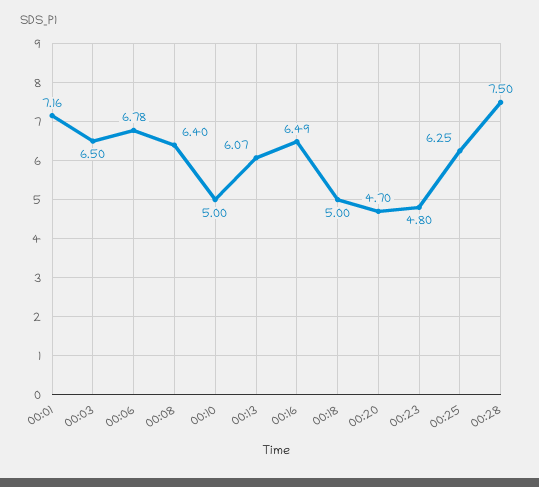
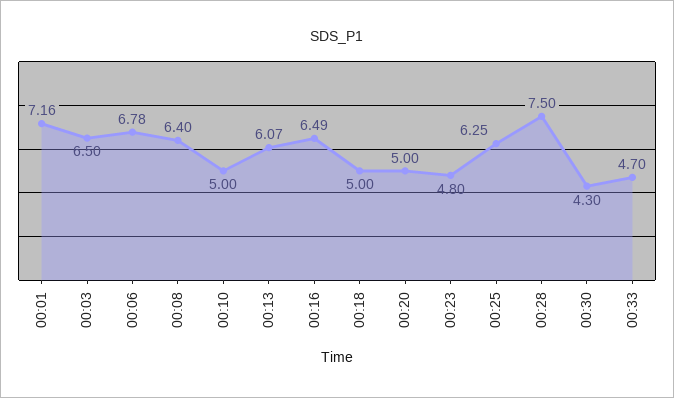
00:20: 4.7 -> 5
00:30: none -> 4.3
00:33: none -> 4.7

